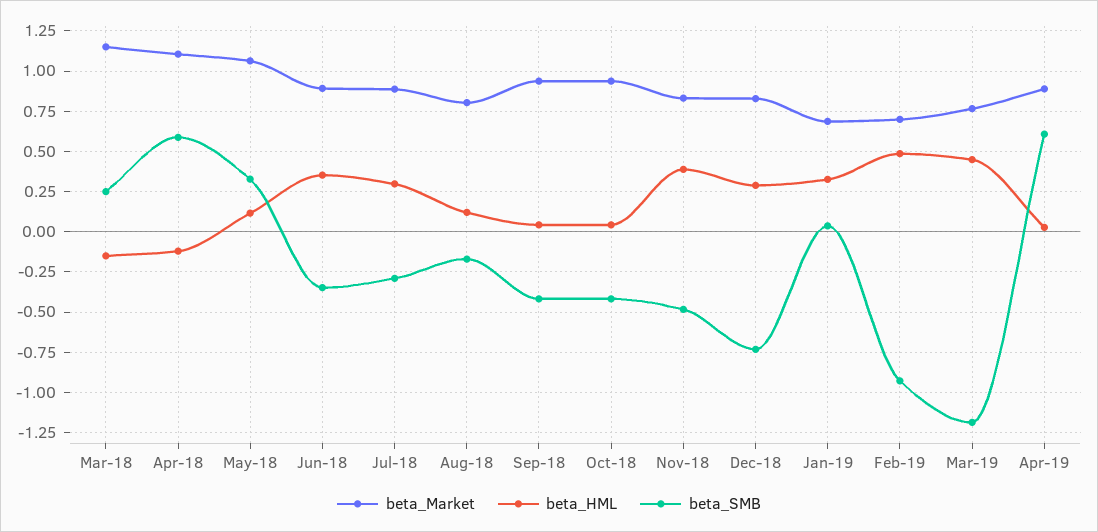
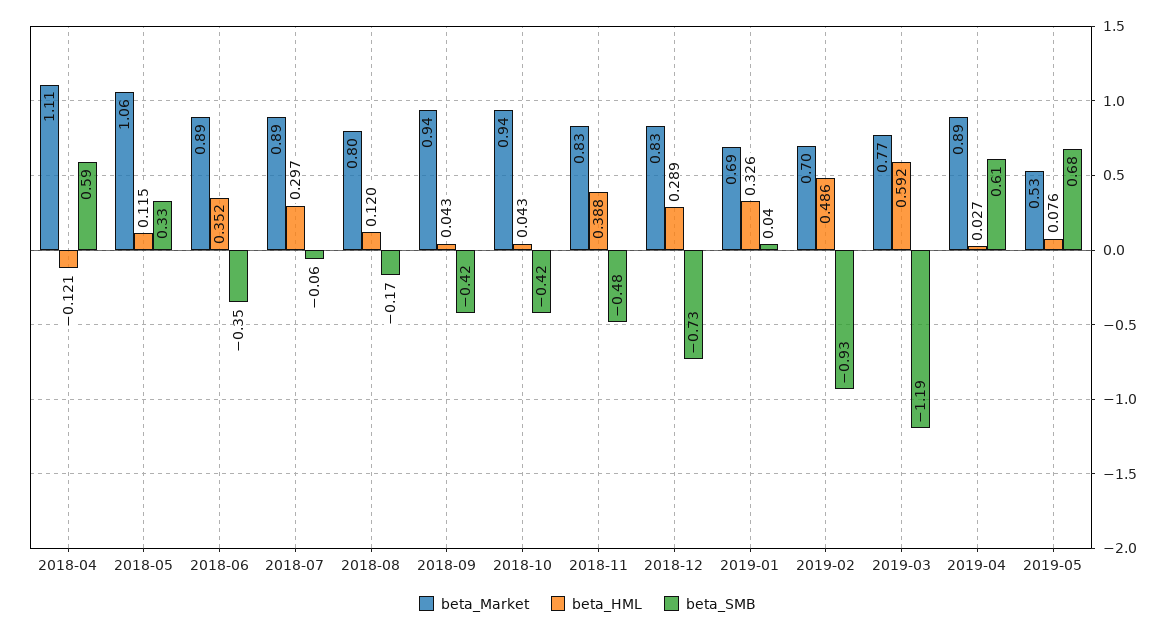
beta_Market, Mar-18: 1.15 -> none
beta_HML, Mar-18: -0.15 -> none
beta_SMB, Mar-18: 0.25 -> none
beta_SMB, Jul-18: -0.3 -> -0.06
beta_HML, Mar-19: 0.45 -> 0.592
beta_Market, 2019-05: none -> 0.53
beta_HML, 2019-05: none -> 0.076
beta_SMB, 2019-05: none -> 0.68

